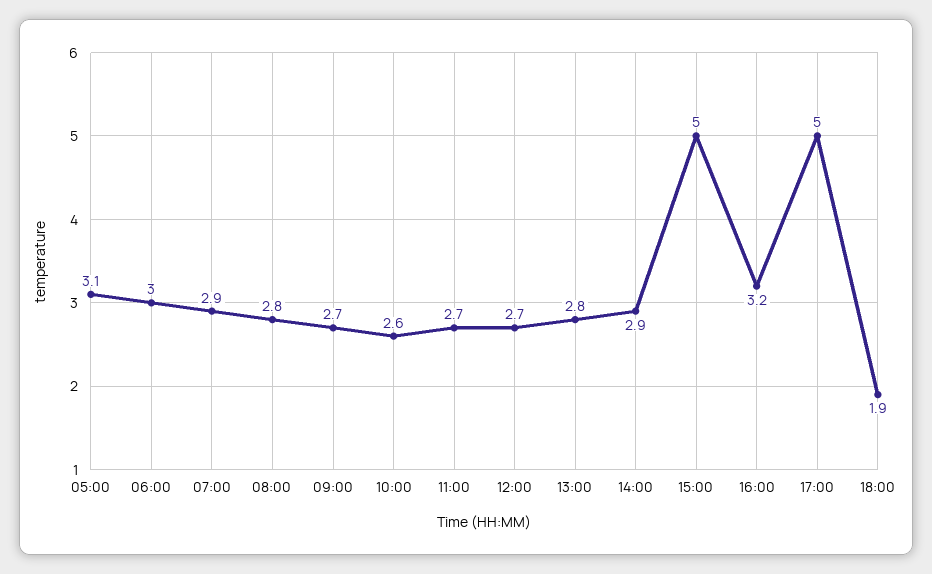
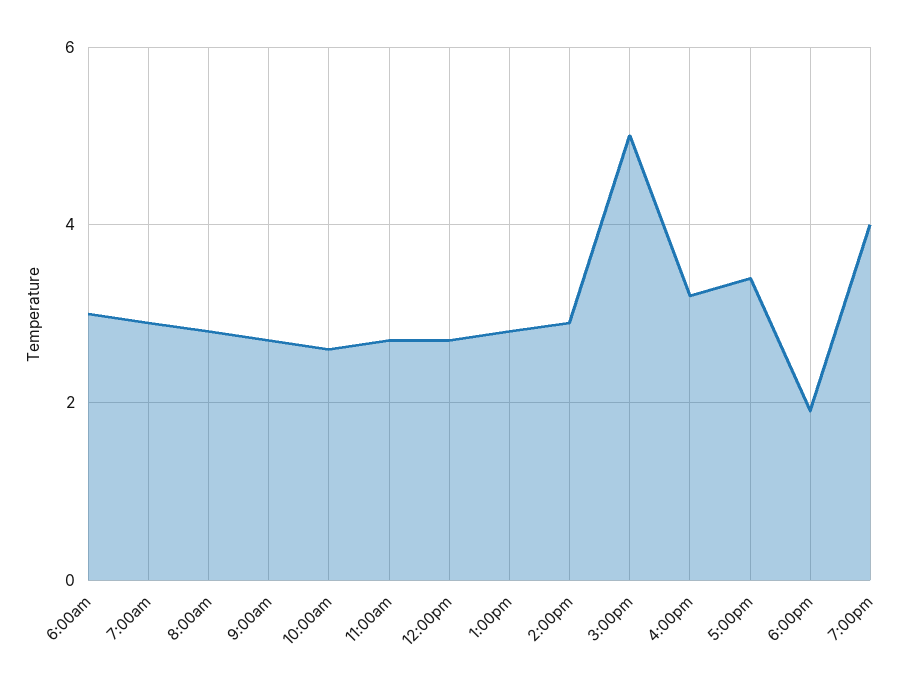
05:00: 3.1 -> none
17:00: 5 -> 3.5
7:00pm: none -> 4

